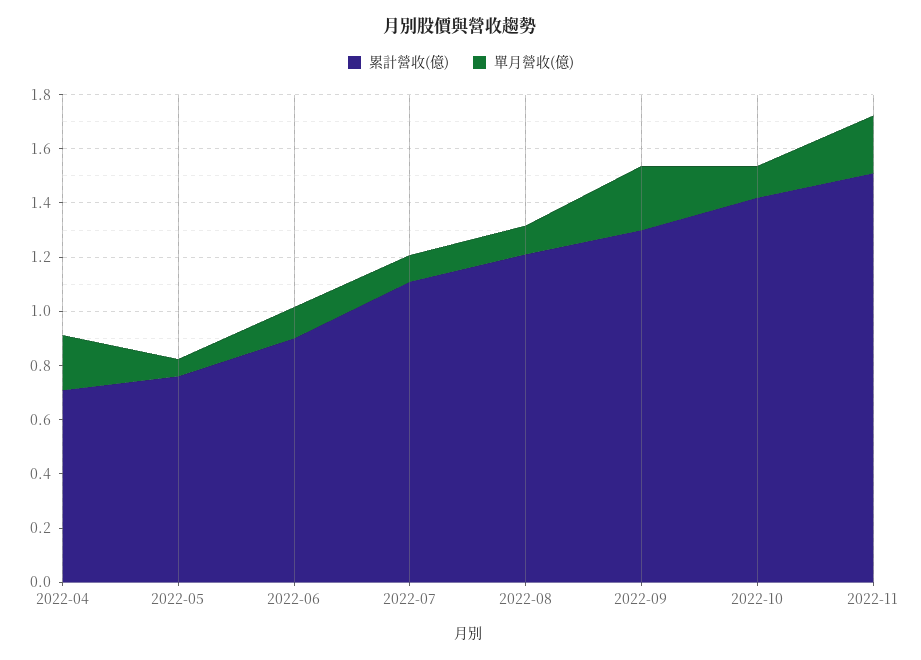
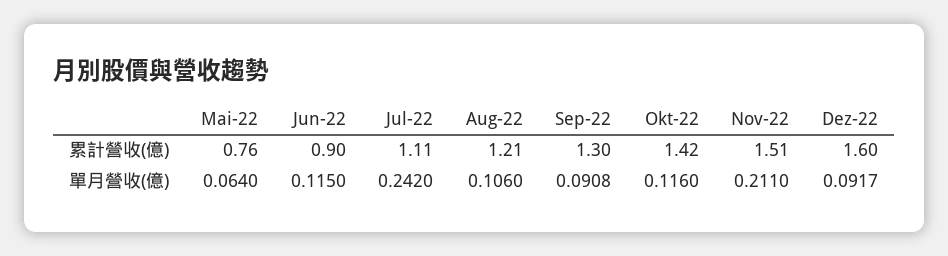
累計營收(億), 2022-04: 0.7 -> none
單月營收(億), 2022-04: 0.2 -> none
單月營收(億), 2022-07: 0.1 -> 0.242
單月營收(億), 2022-09: 0.25 -> 0.0908
累計營收(億), Dez-22: none -> 1.6
單月營收(億), Dez-22: none -> 0.0917

